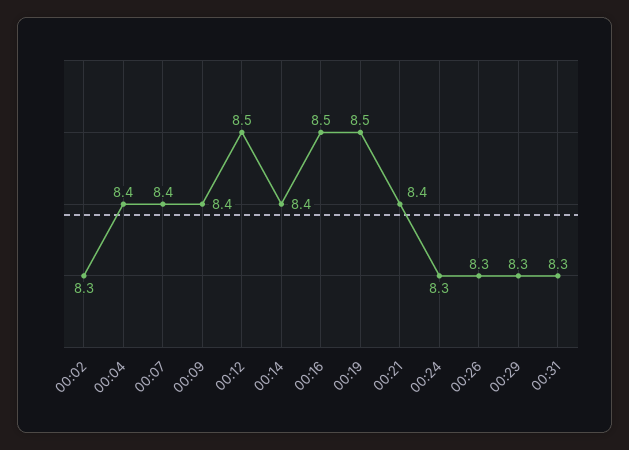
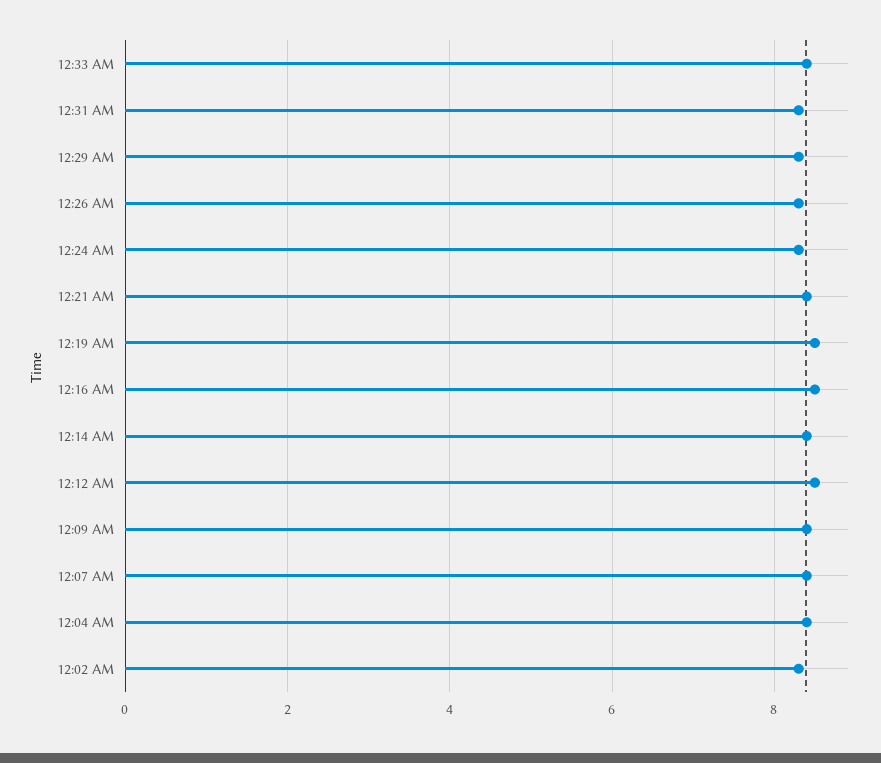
12:33 AM: none -> 8.5

